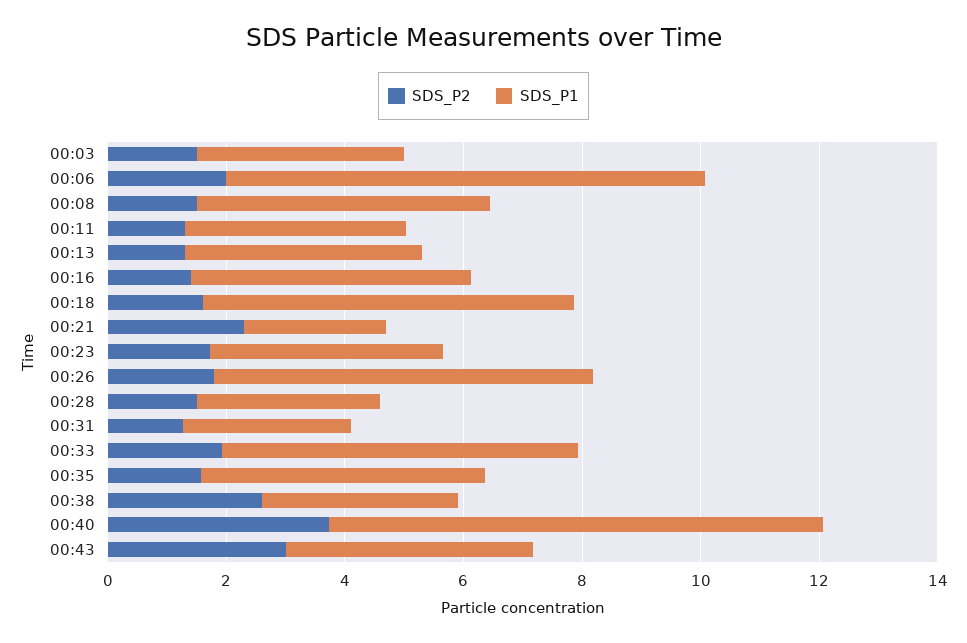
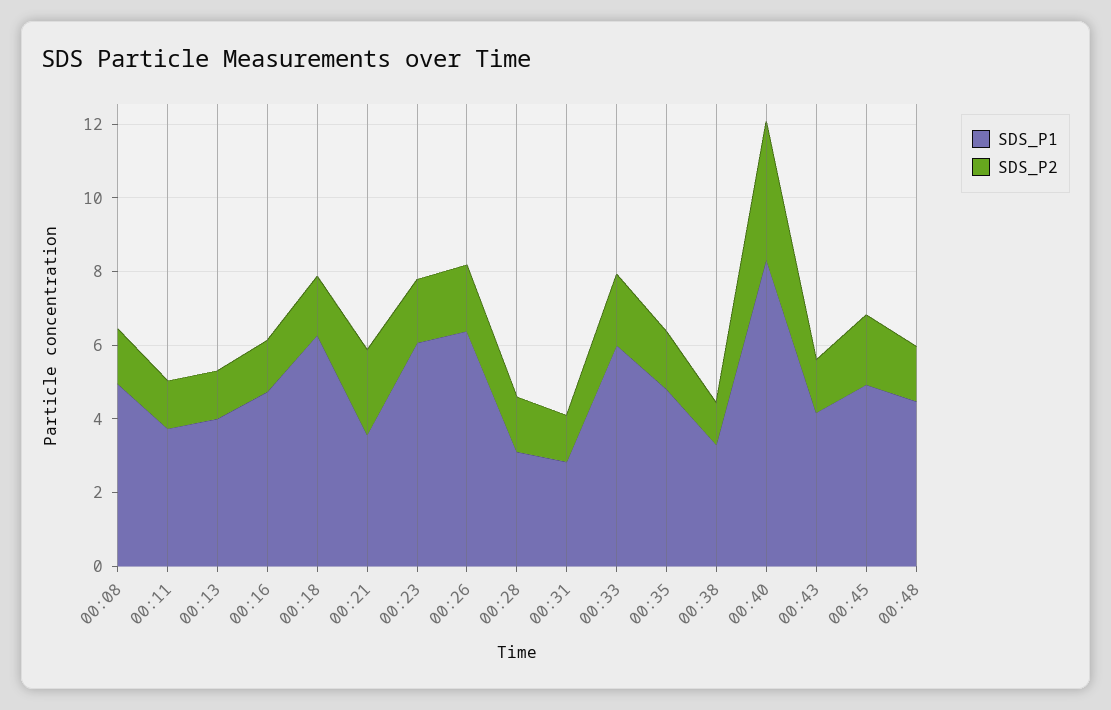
SDS_P2, 00:03: 1.5 -> none
SDS_P1, 00:03: 3.5 -> none
SDS_P2, 00:06: 2 -> none
SDS_P1, 00:06: 8 -> none
SDS_P1, 00:21: 2.5 -> 3.5
SDS_P1, 00:23: 4 -> 6
SDS_P2, 00:38: 2.5 -> 1
SDS_P2, 00:43: 3 -> 1.5
SDS_P1, 00:45: none -> 5
SDS_P2, 00:45: none -> 2
SDS_P1, 00:48: none -> 4.5
SDS_P2, 00:48: none -> 1.5

